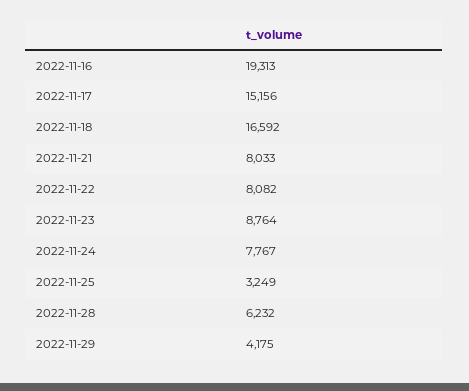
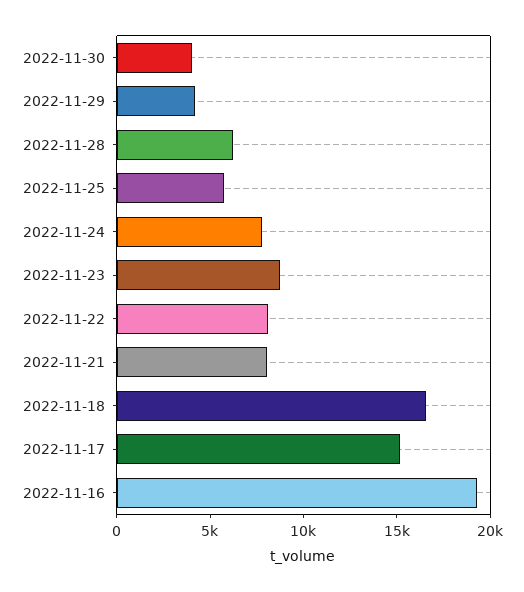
2022-11-25: 3249 -> 6000
2022-11-30: none -> 4000

